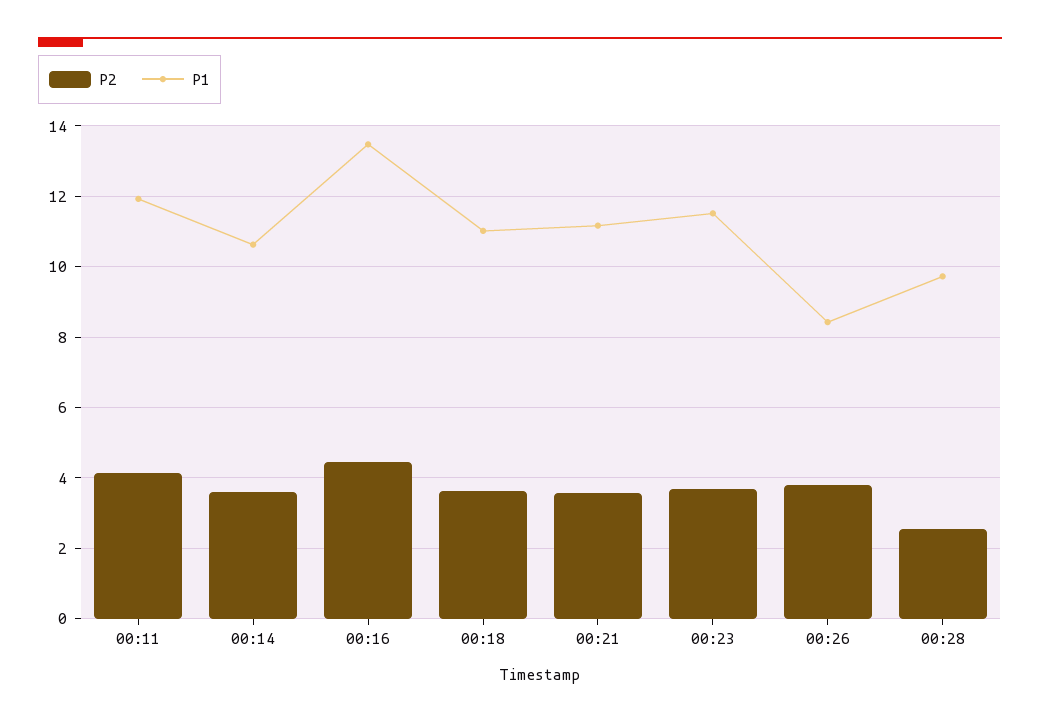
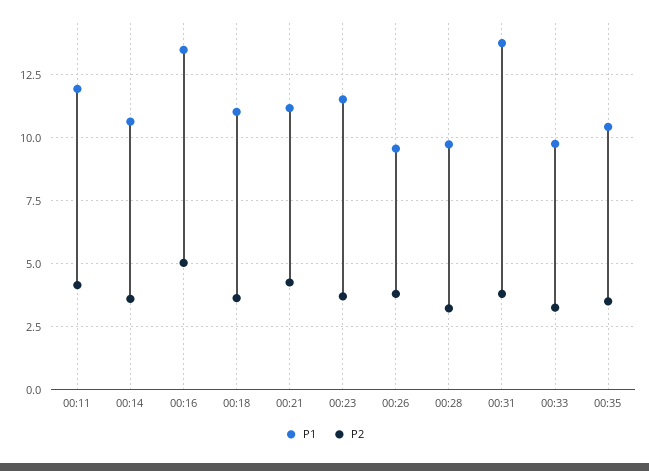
P2, 00:16: 4.4 -> 5
P2, 00:21: 3.6 -> 4.25
P1, 00:26: 8.4 -> 9.5
P2, 00:28: 2.6 -> 3.25
P1, 00:31: none -> 13.75
P2, 00:31: none -> 3.75
P1, 00:33: none -> 9.75
P2, 00:33: none -> 3.25
P1, 00:35: none -> 10.5
P2, 00:35: none -> 3.5

